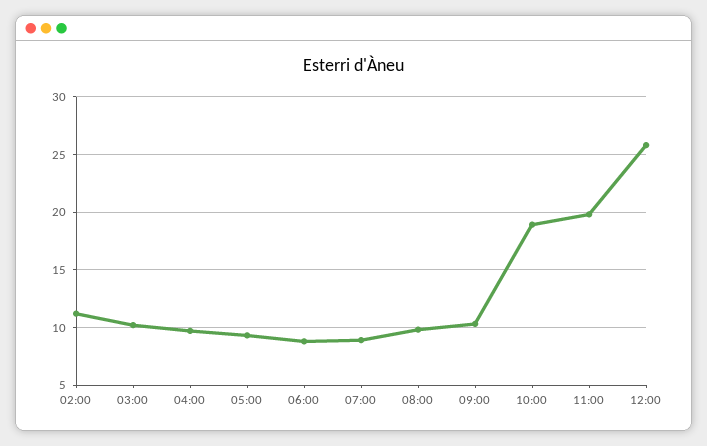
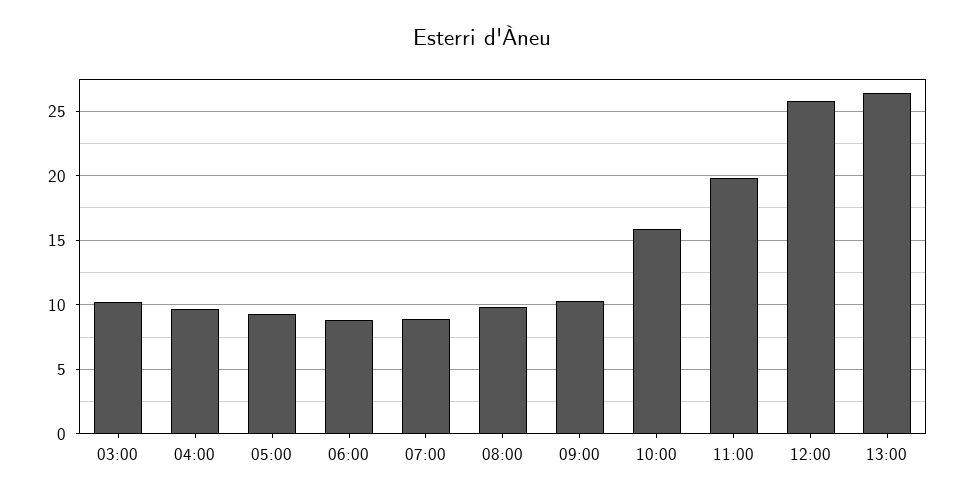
02:00: 11 -> none
10:00: 19 -> 16
13:00: none -> 26.5

